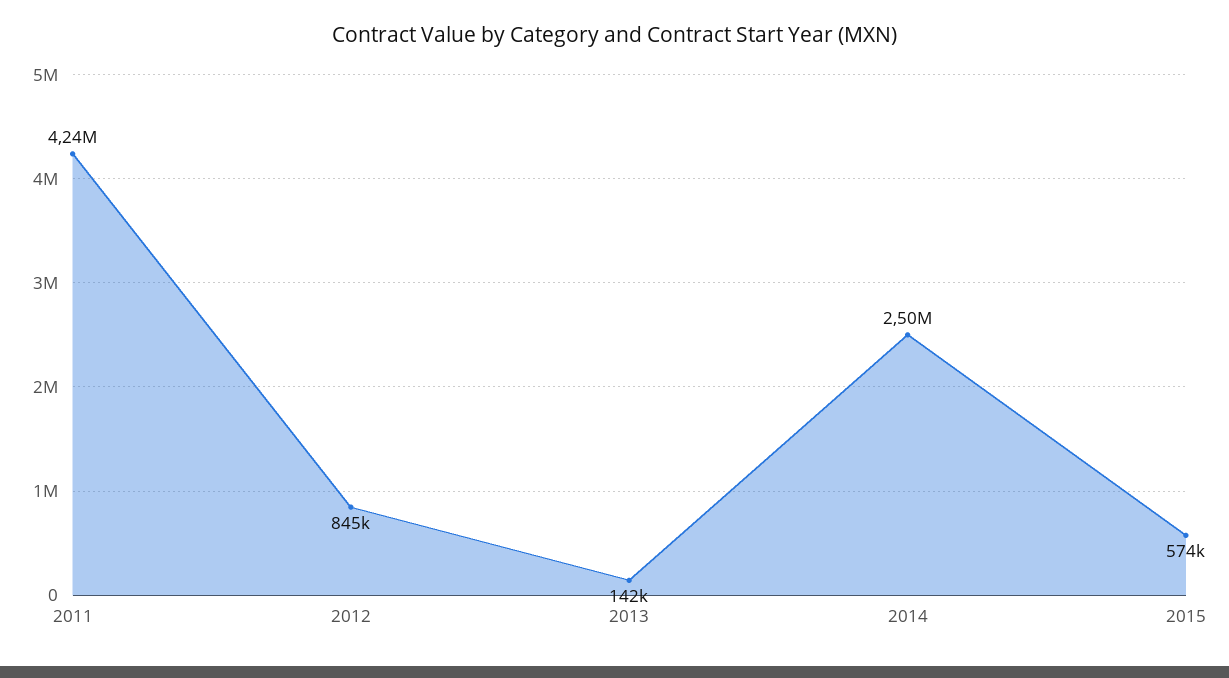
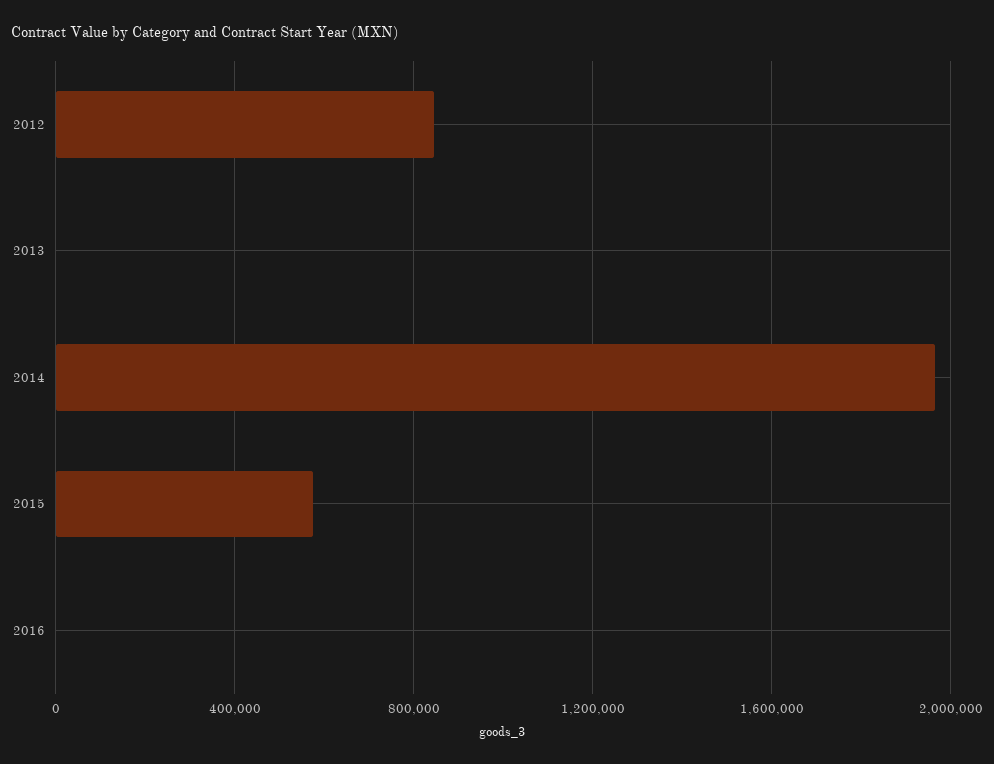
2011: 4240000 -> none
2013: 142000 -> 0
2014: 2500000 -> 1950000
2016: none -> 0

